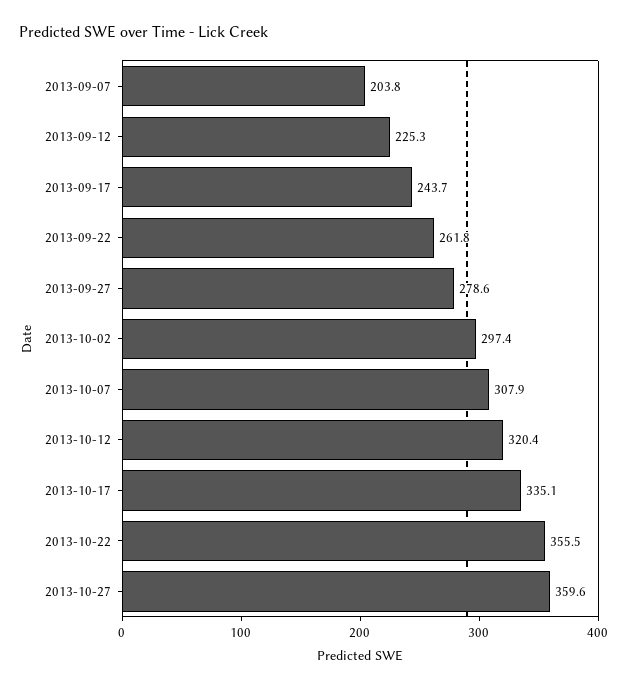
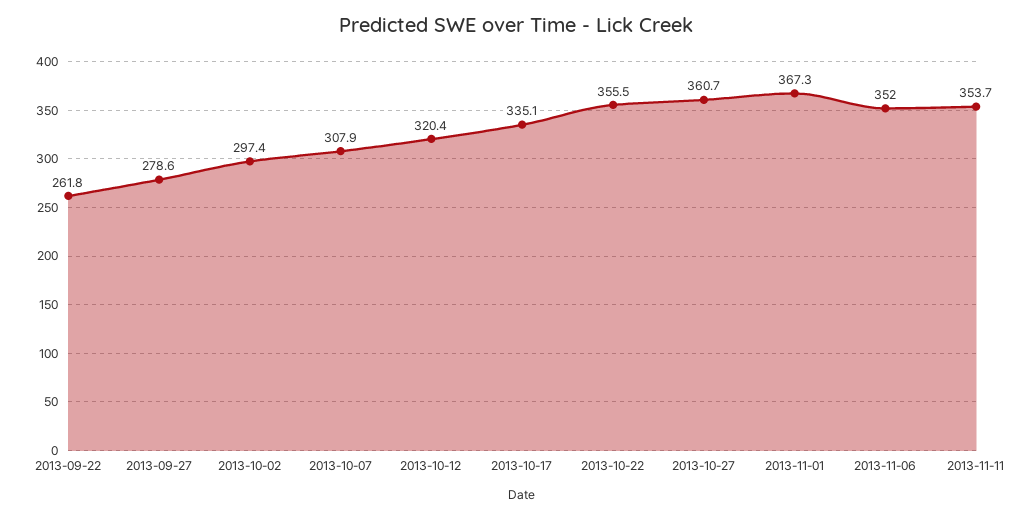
2013-09-07: 203.8 -> none
2013-09-12: 225.3 -> none
2013-09-17: 243.7 -> none
2013-10-27: 359.6 -> 360.7
2013-11-01: none -> 367.3
2013-11-06: none -> 352
2013-11-11: none -> 353.7

